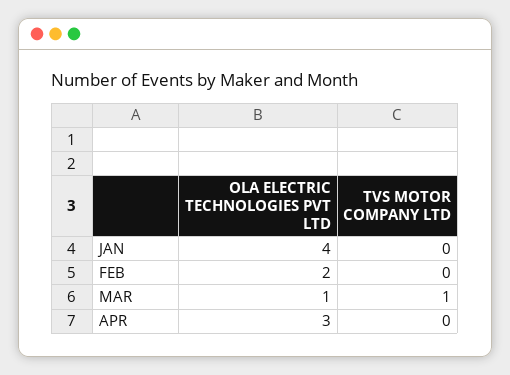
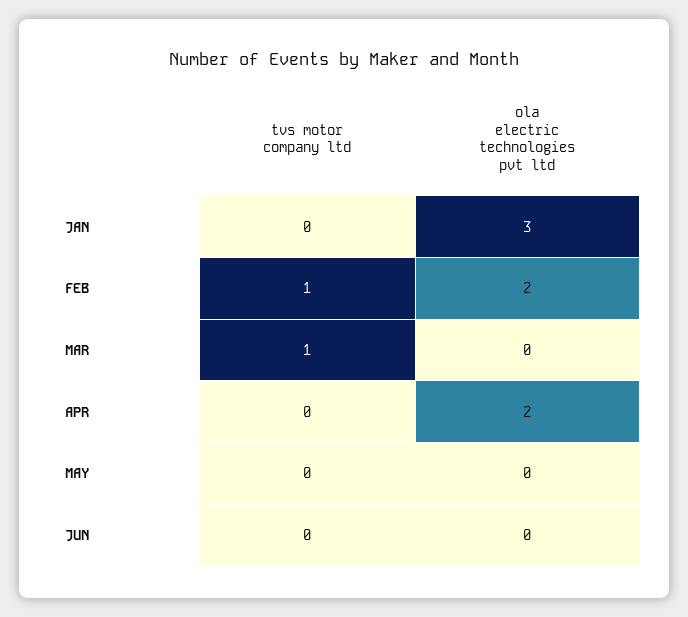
OLA ELECTRIC TECHNOLOGIES PVT LTD, JAN: 4 -> 3
TVS MOTOR COMPANY LTD, FEB: 0 -> 1
OLA ELECTRIC TECHNOLOGIES PVT LTD, MAR: 1 -> 0
OLA ELECTRIC TECHNOLOGIES PVT LTD, APR: 3 -> 2
TVS MOTOR COMPANY LTD, MAY: none -> 0
OLA ELECTRIC TECHNOLOGIES PVT LTD, MAY: none -> 0
TVS MOTOR COMPANY LTD, JUN: none -> 0
OLA ELECTRIC TECHNOLOGIES PVT LTD, JUN: none -> 0

